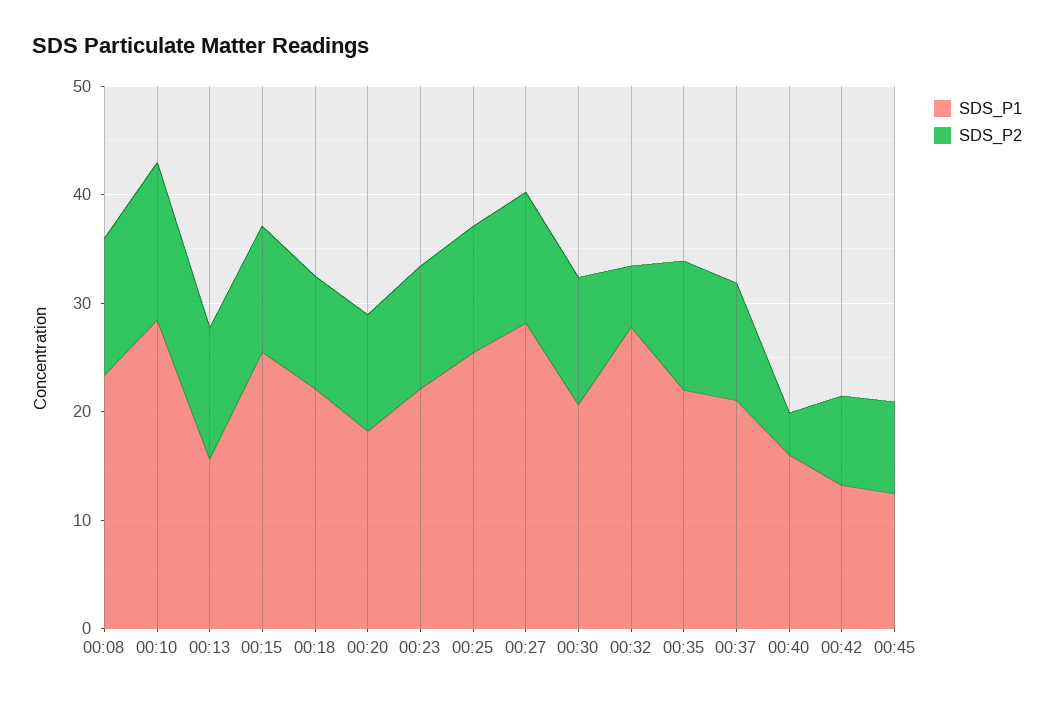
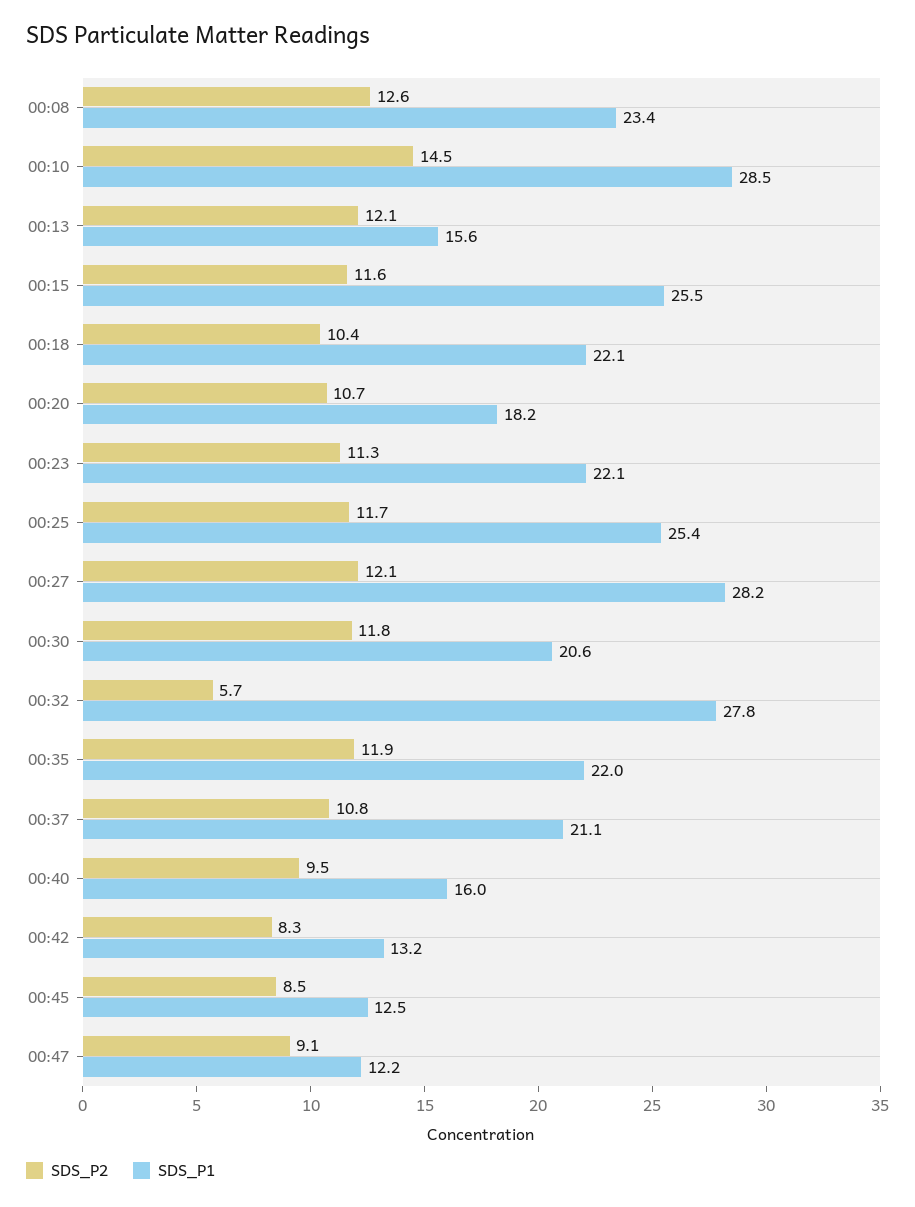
SDS_P2, 00:40: 4 -> 9.5
SDS_P2, 00:47: none -> 9.1
SDS_P1, 00:47: none -> 12.2

